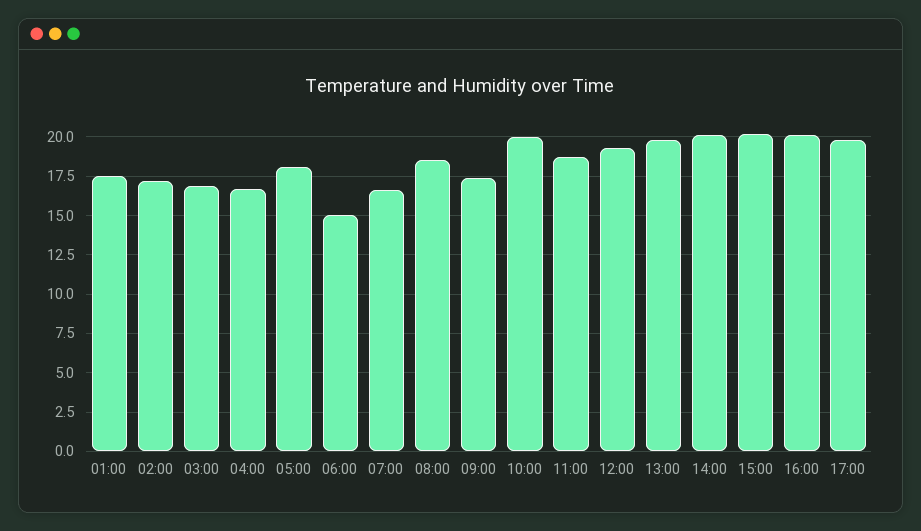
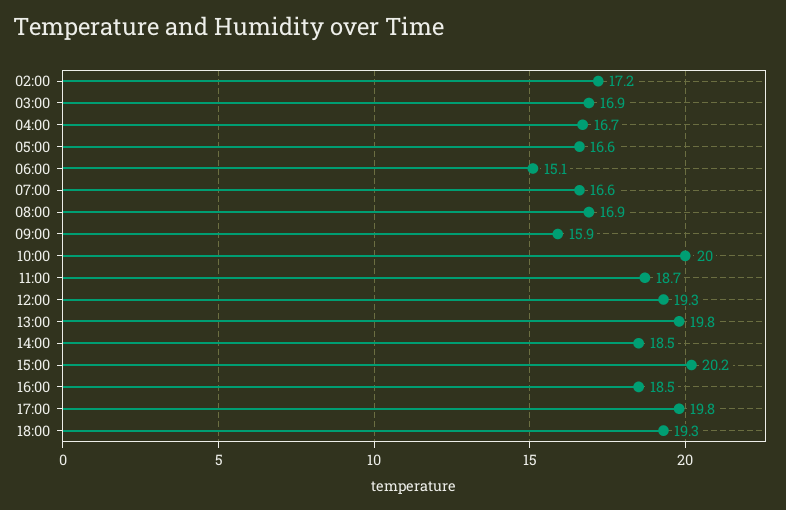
01:00: 17.5 -> none
05:00: 18 -> 16.6
08:00: 18.5 -> 16.9
09:00: 17.5 -> 15.9
14:00: 20 -> 18.5
16:00: 20 -> 18.5
18:00: none -> 19.3

